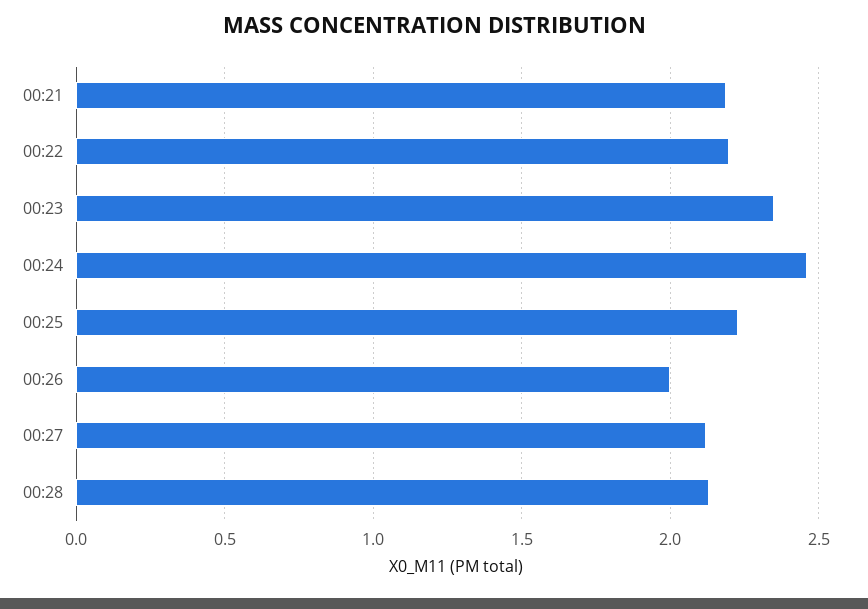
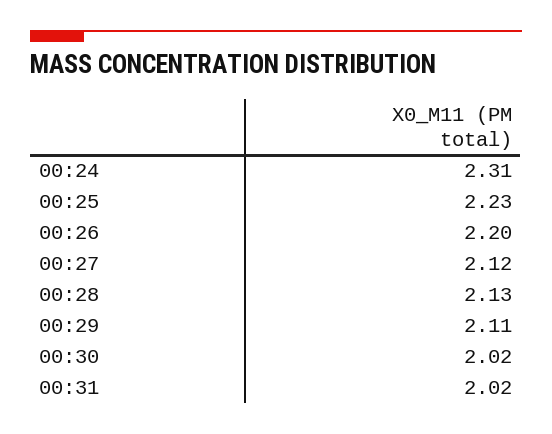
00:21: 2.2 -> none
00:22: 2.2 -> none
00:23: 2.35 -> none
00:24: 2.45 -> 2.31
00:26: 2 -> 2.2
00:29: none -> 2.11
00:30: none -> 2.02
00:31: none -> 2.02

